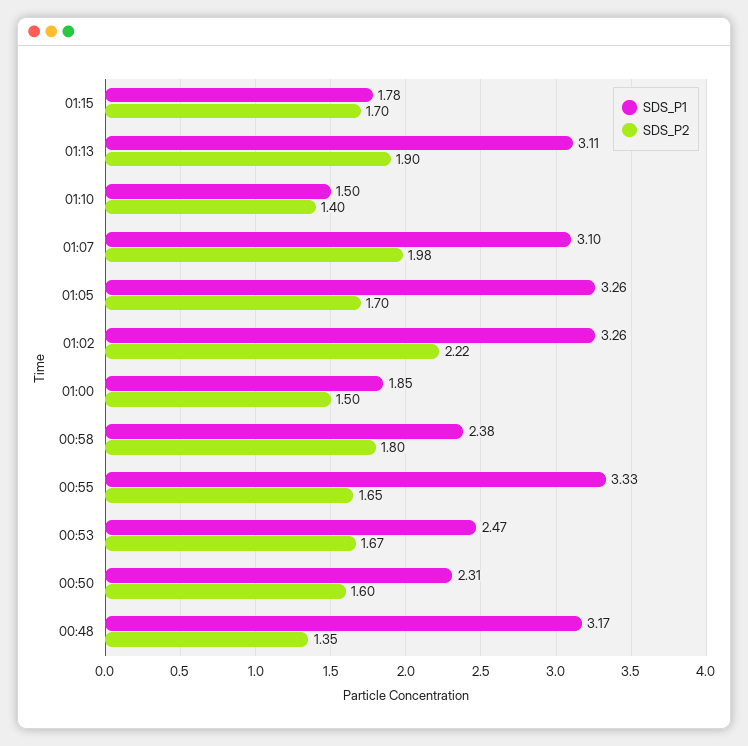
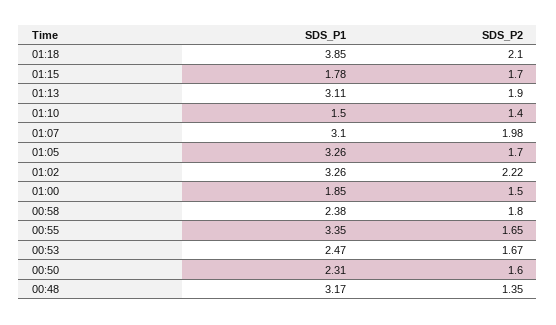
SDS_P1, 00:55: 3.33 -> 3.35
SDS_P1, 01:18: none -> 3.85
SDS_P2, 01:18: none -> 2.1

